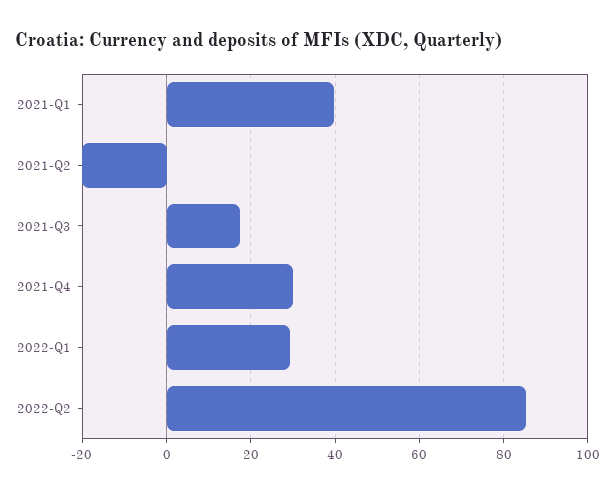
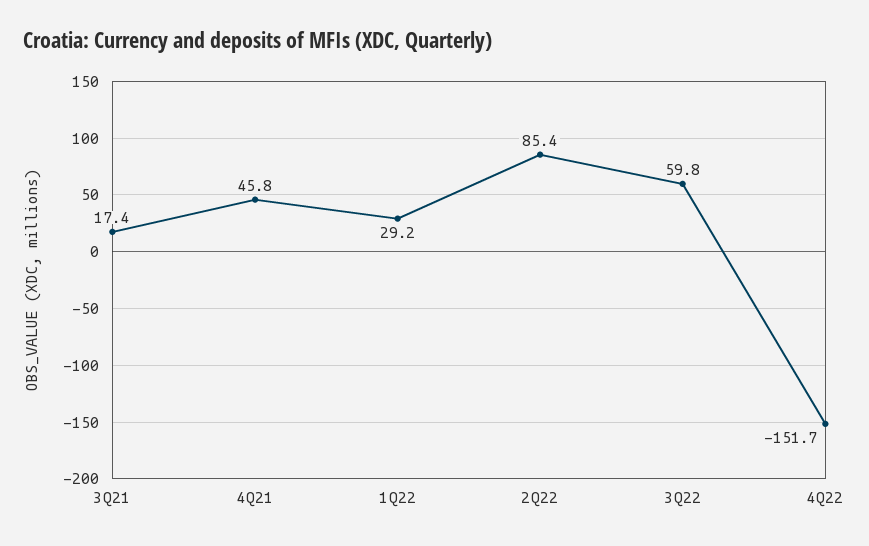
2021-Q1: 40 -> none
2021-Q2: -20 -> none
2021-Q4: 30 -> 45.8
3Q22: none -> 59.8
4Q22: none -> -151.7

